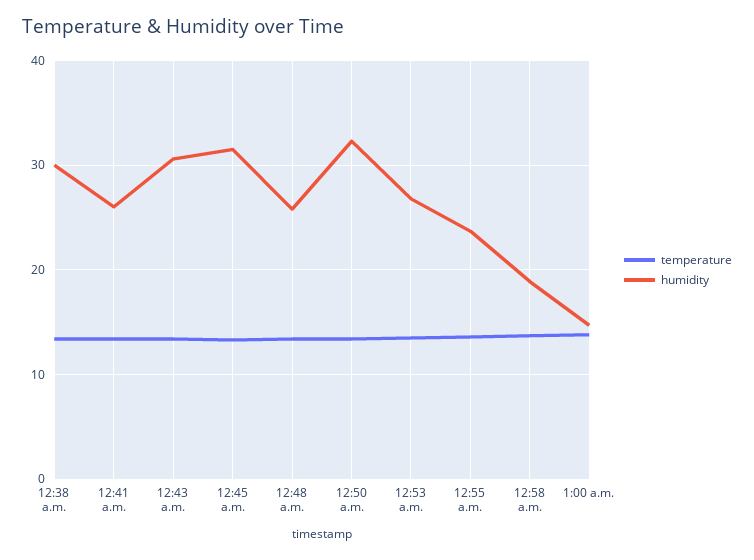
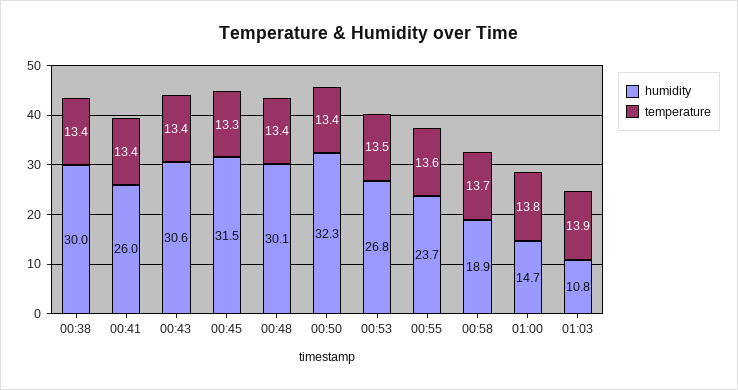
humidity, 12:48 a.m.: 26 -> 30.1
humidity, 01:03: none -> 10.8
temperature, 01:03: none -> 13.9

